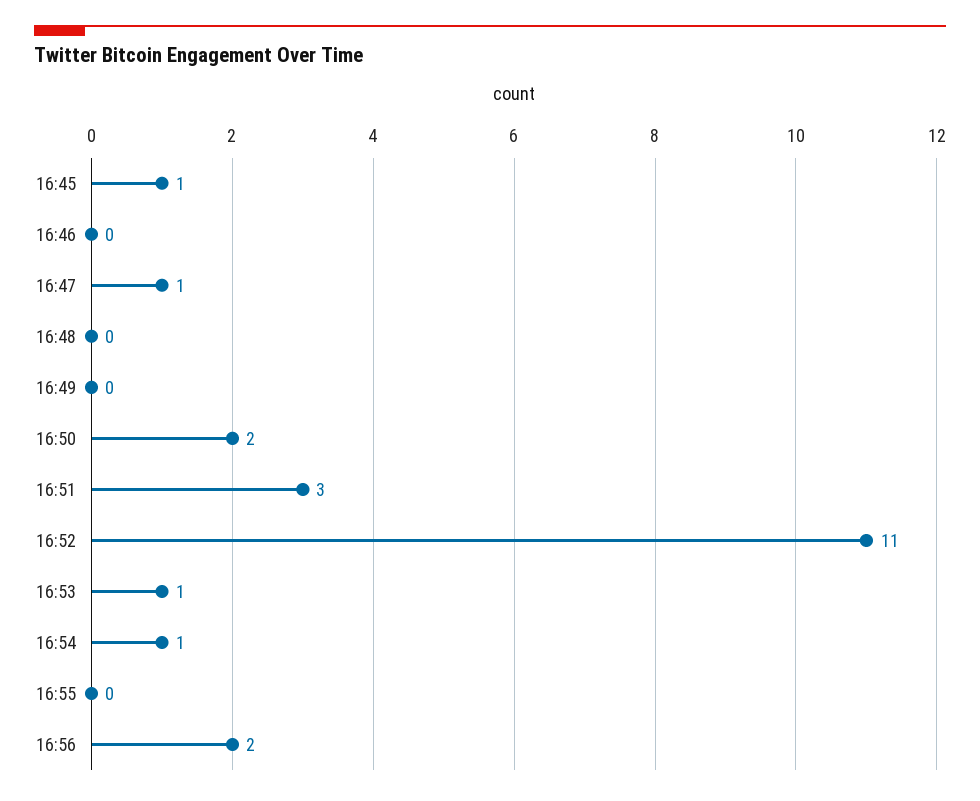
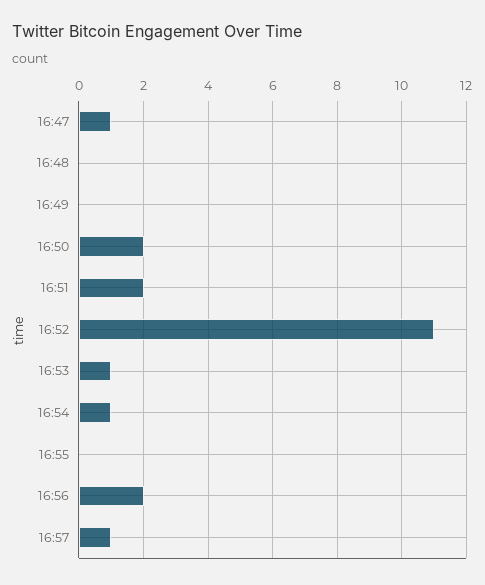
16:45: 1 -> none
16:46: 0 -> none
16:51: 3 -> 2
16:57: none -> 1

